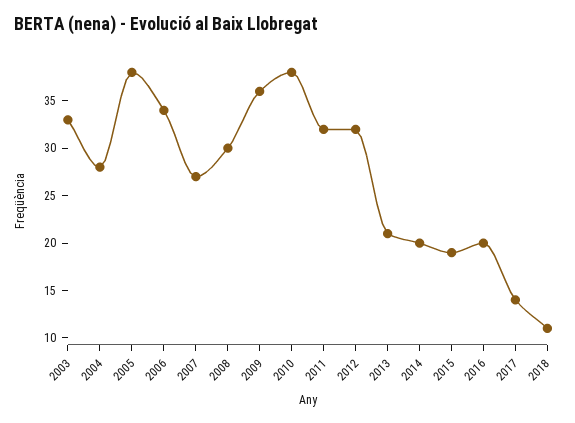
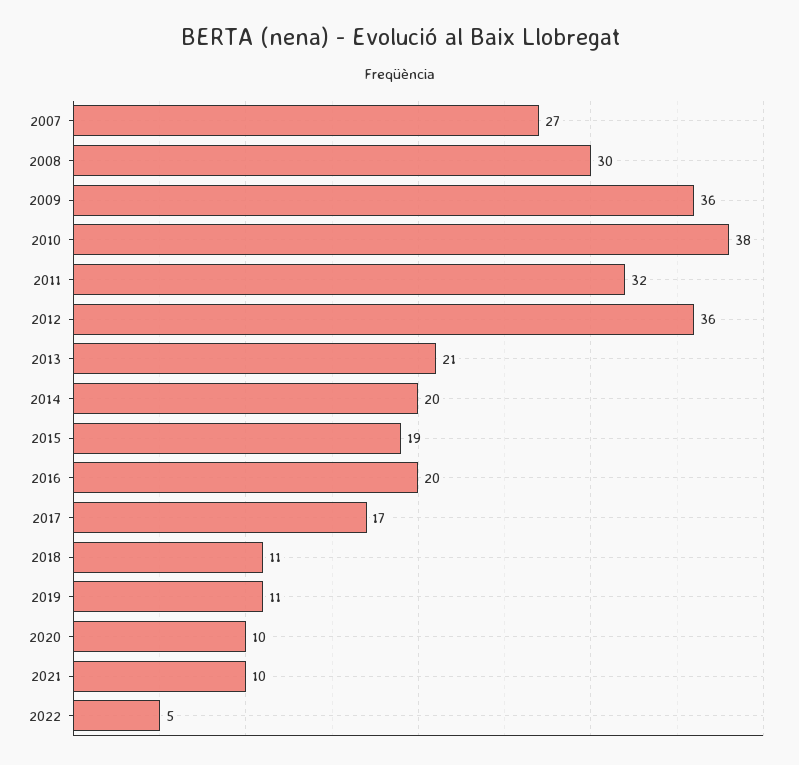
2003: 33 -> none
2004: 28 -> none
2005: 38 -> none
2006: 34 -> none
2012: 32 -> 36
2017: 14 -> 17
2019: none -> 11
2020: none -> 10
2021: none -> 10
2022: none -> 5

